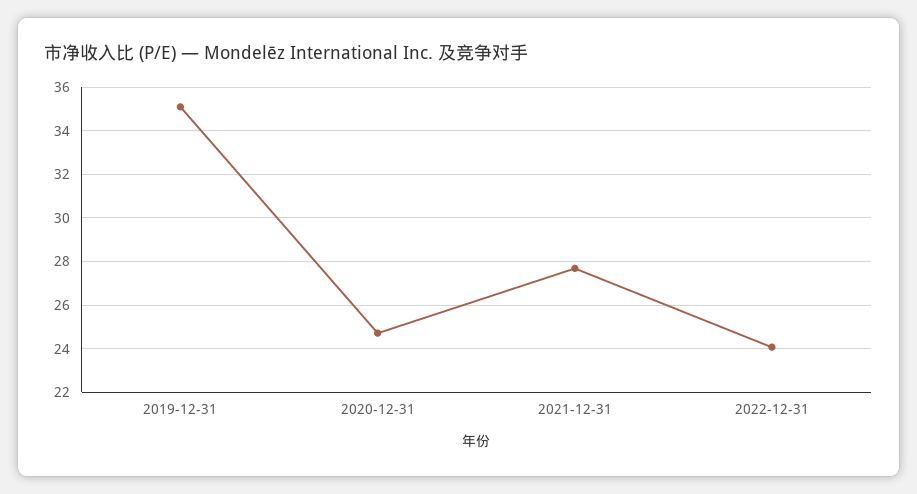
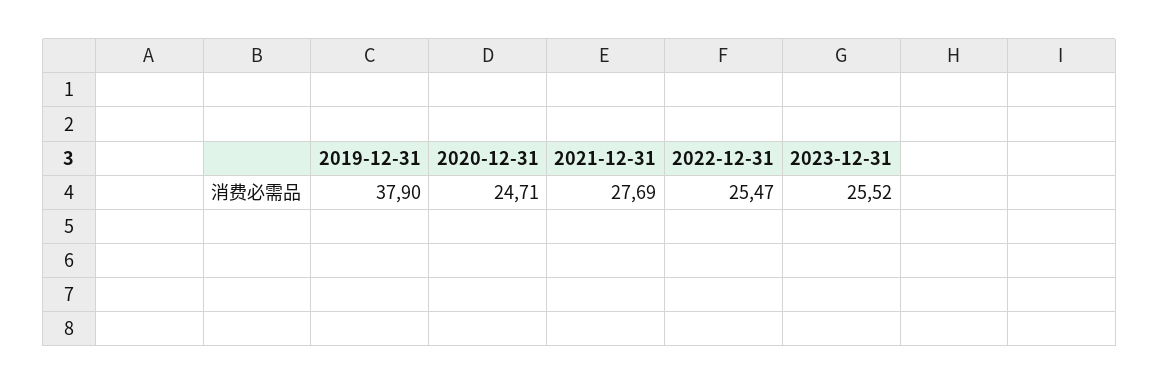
2019-12-31: 35 -> 37.9
2022-12-31: 24 -> 25.47
2023-12-31: none -> 25.52

